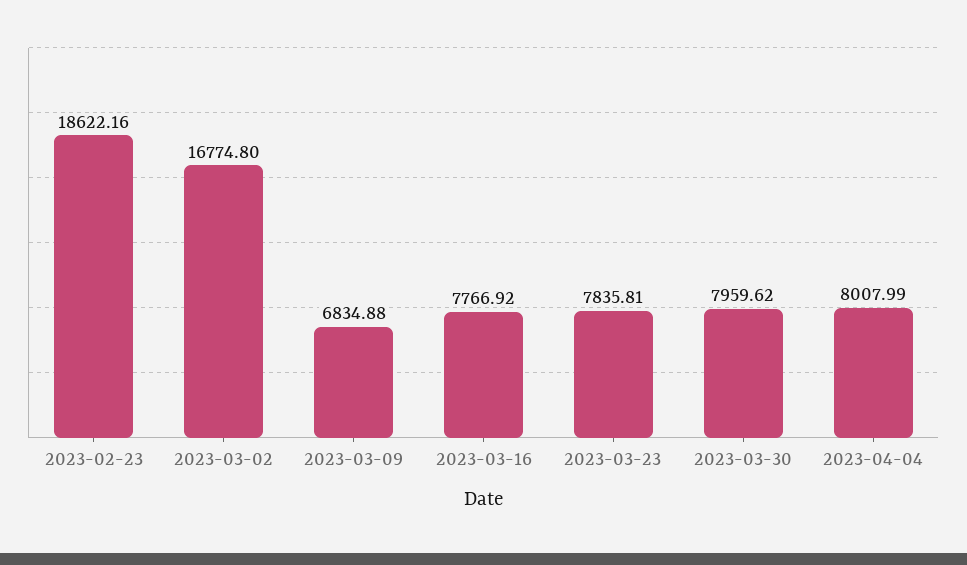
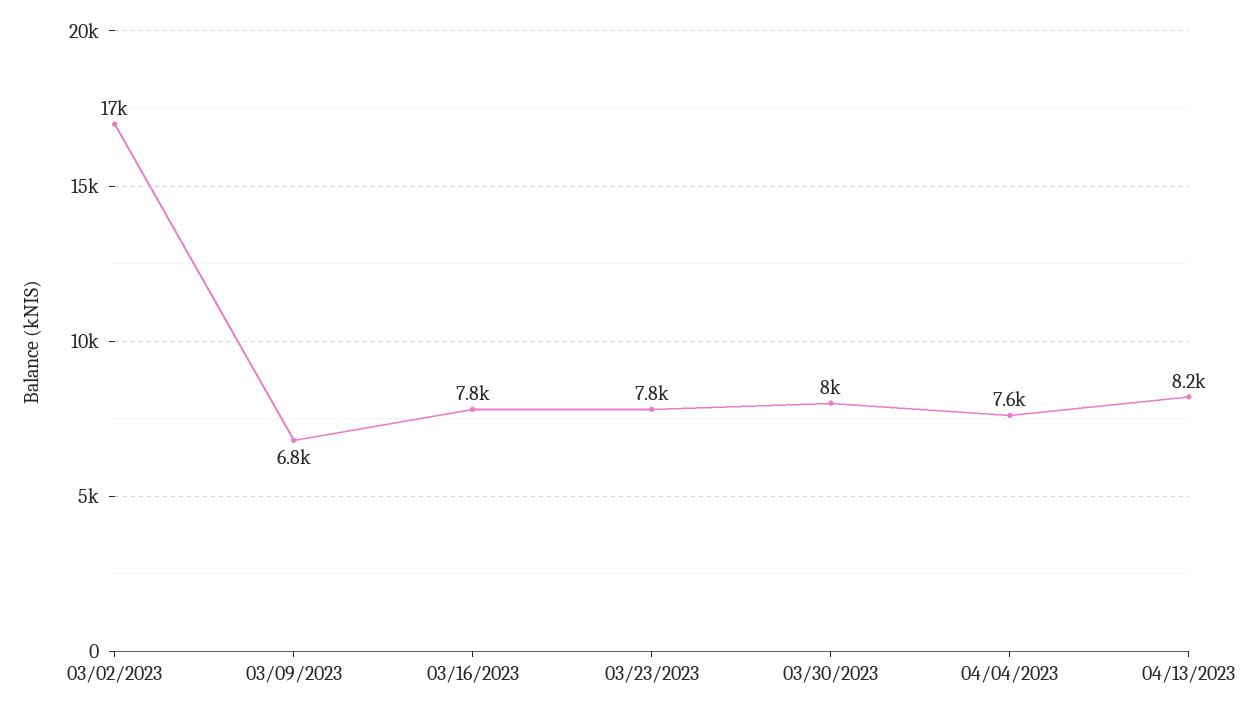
2023-02-23: 18622.16 -> none
2023-04-04: 8007.99 -> 7600
04/13/2023: none -> 8200

